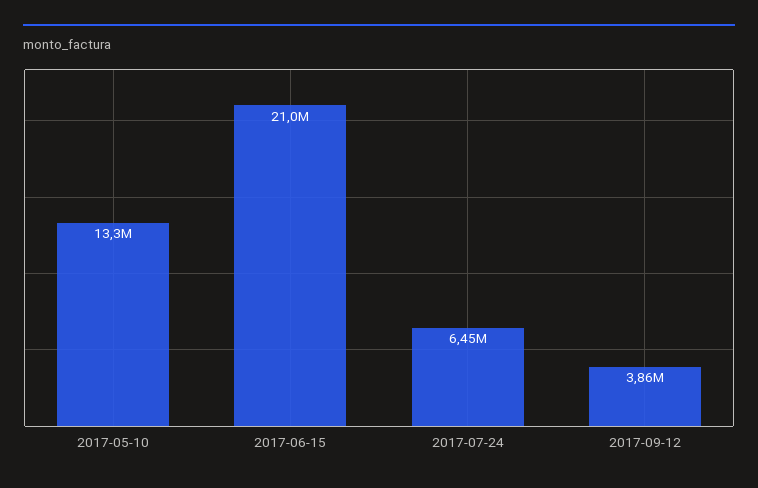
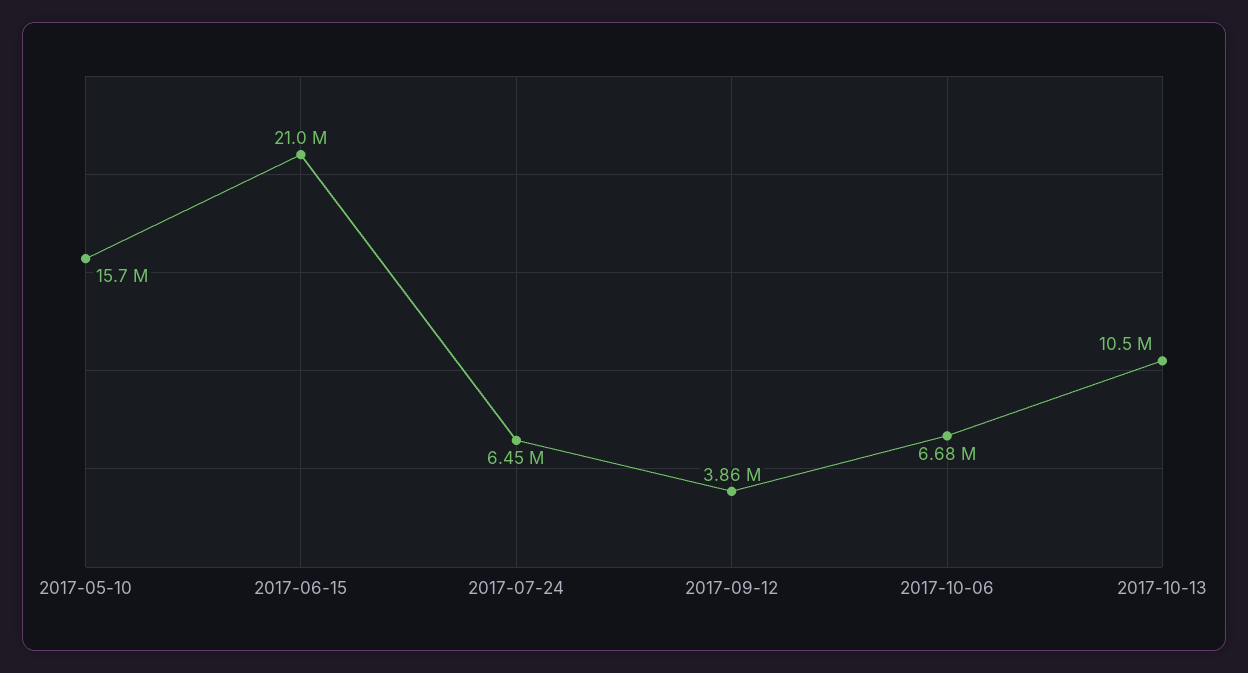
2017-05-10: 13300000 -> 15700000
2017-10-06: none -> 6680000
2017-10-13: none -> 10500000

